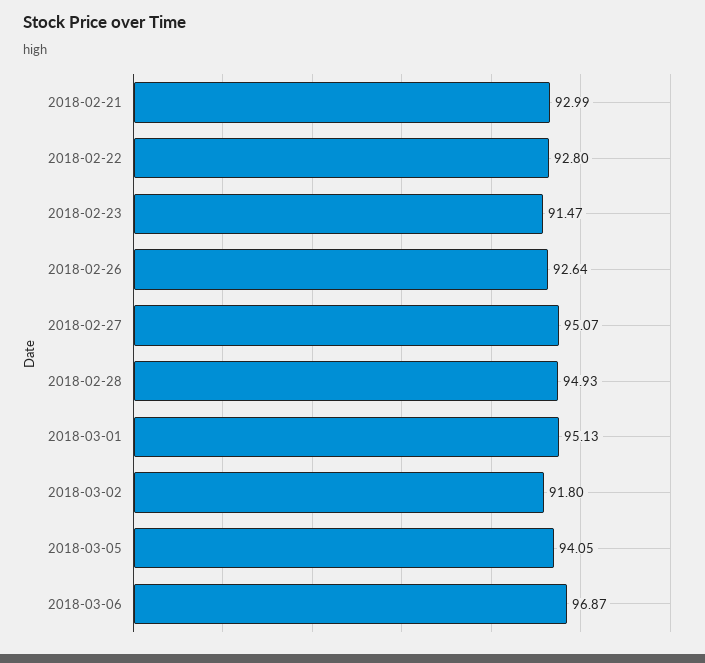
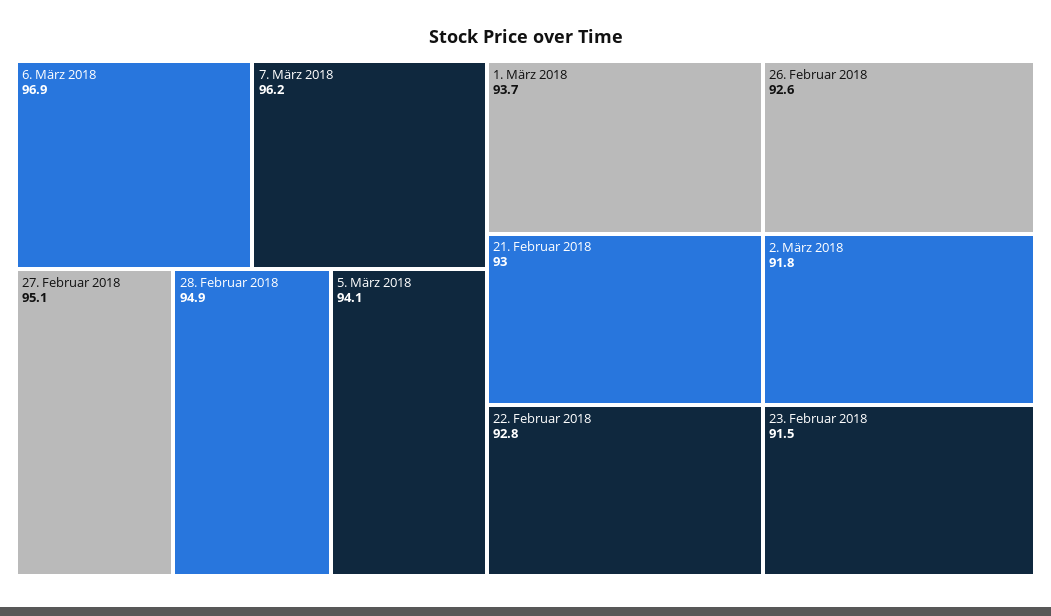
2018-03-01: 95.13 -> 93.7
7. März 2018: none -> 96.2

